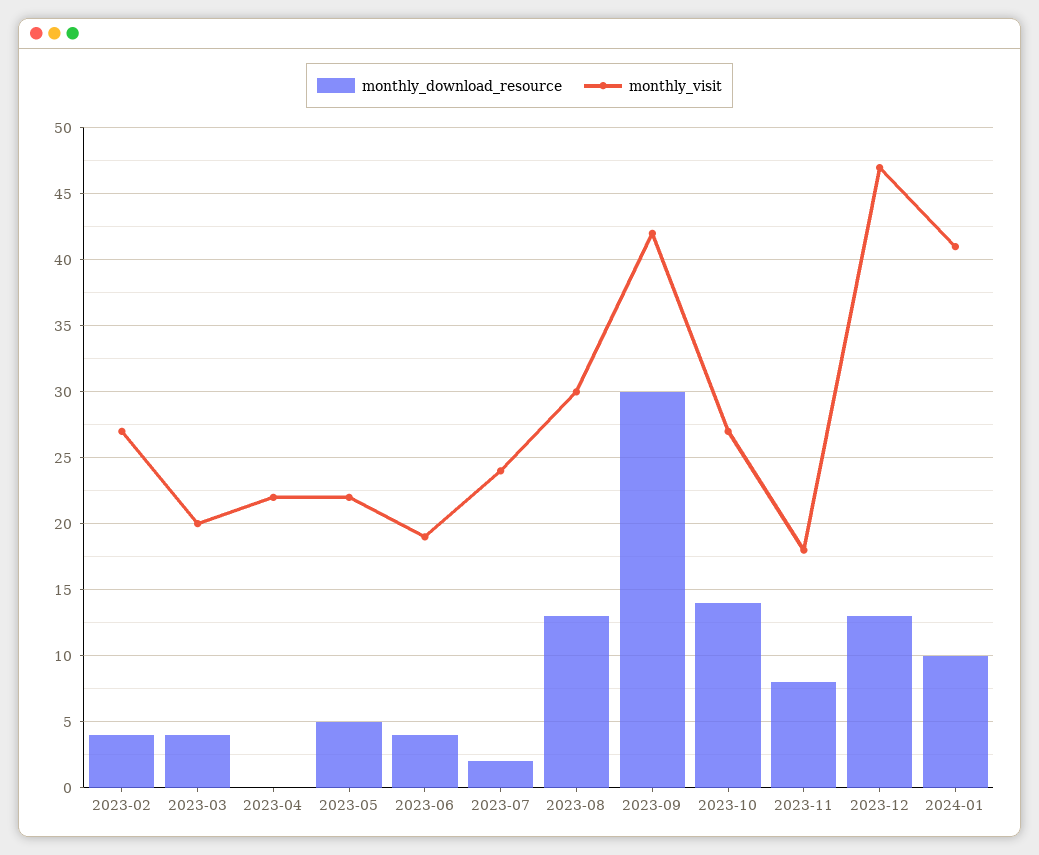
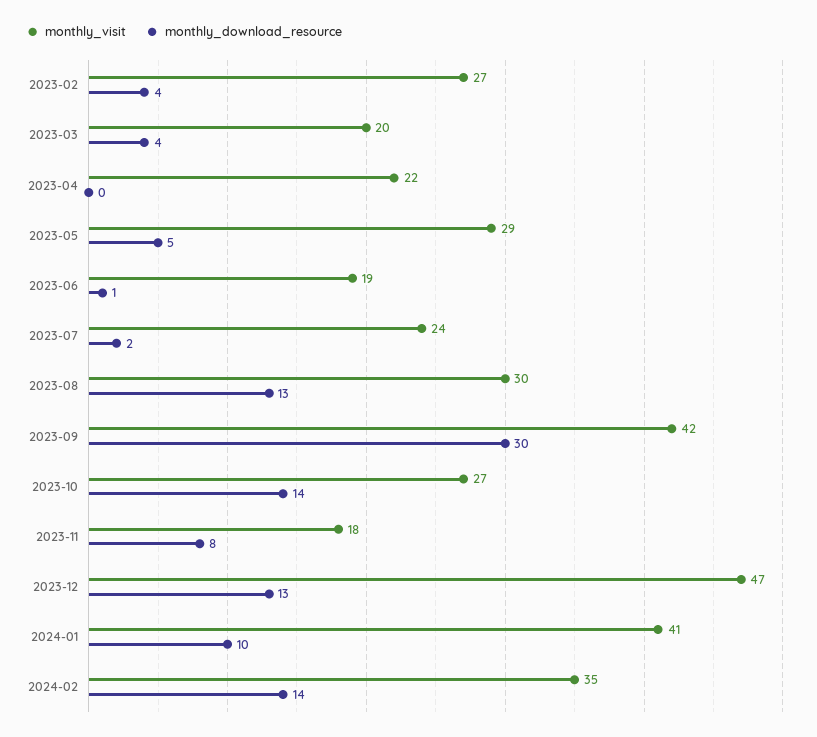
monthly_visit, 2023-05: 22 -> 29
monthly_download_resource, 2023-06: 4 -> 1
monthly_visit, 2024-02: none -> 35
monthly_download_resource, 2024-02: none -> 14

